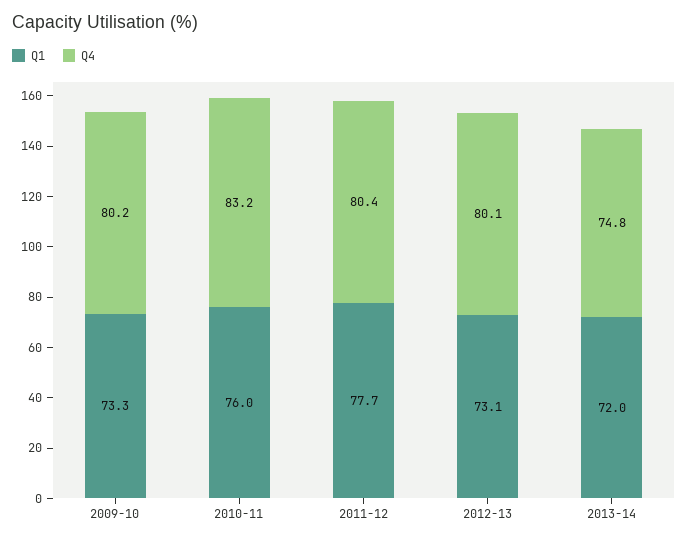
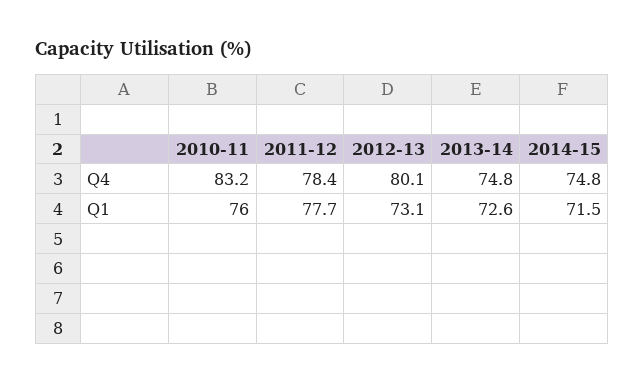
Q1, 2009-10: 73.3 -> none
Q4, 2009-10: 80.2 -> none
Q4, 2011-12: 80.4 -> 78.4
Q1, 2013-14: 72 -> 72.6
Q4, 2014-15: none -> 74.8
Q1, 2014-15: none -> 71.5

